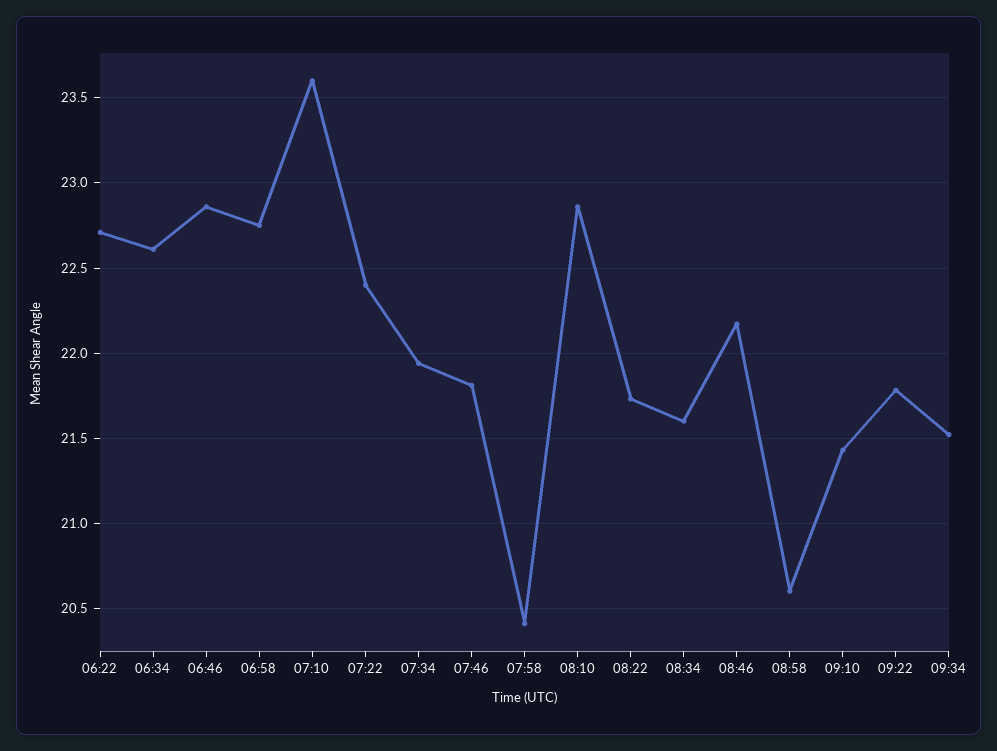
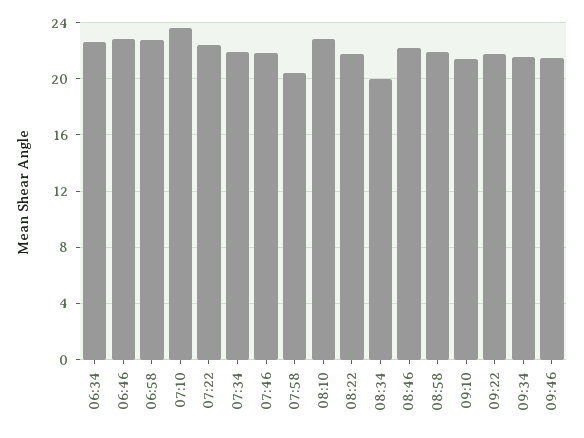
06:22: 22.7 -> none
08:34: 21.6 -> 20
08:58: 20.6 -> 22
09:46: none -> 21.5

